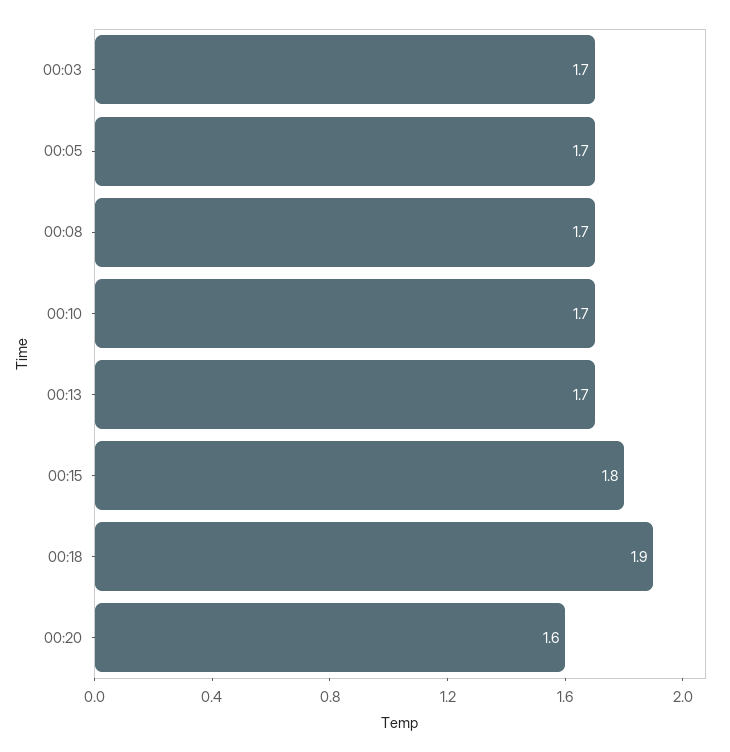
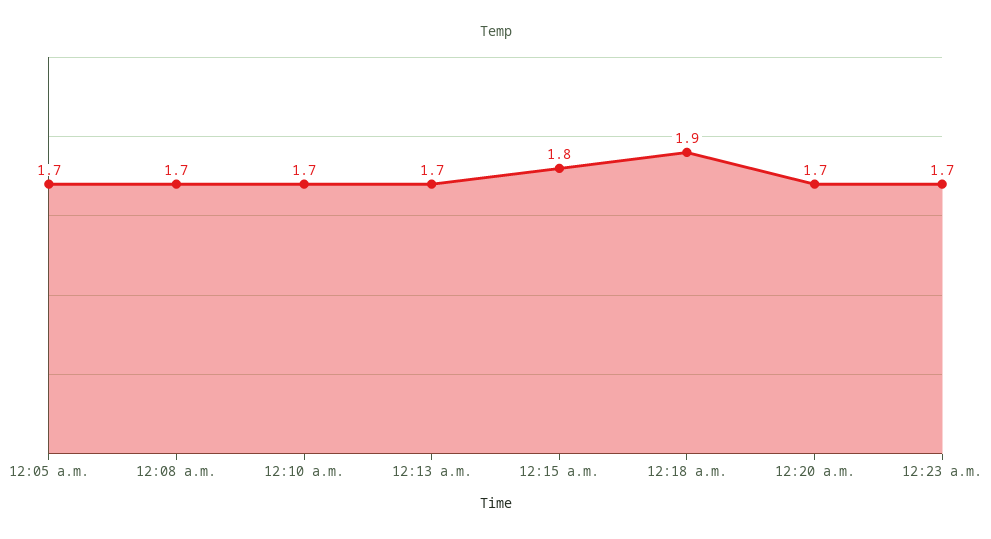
00:03: 1.7 -> none
00:20: 1.6 -> 1.7
12:23 a.m.: none -> 1.7

